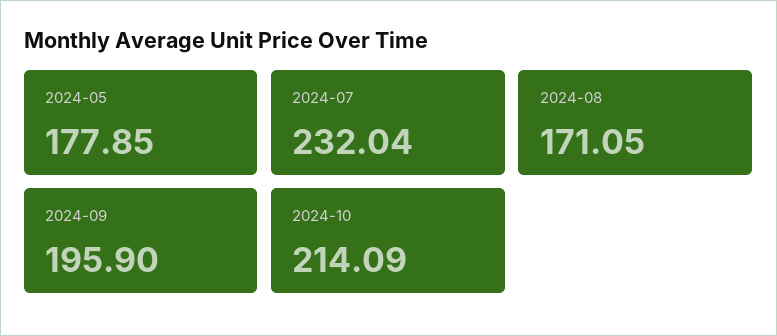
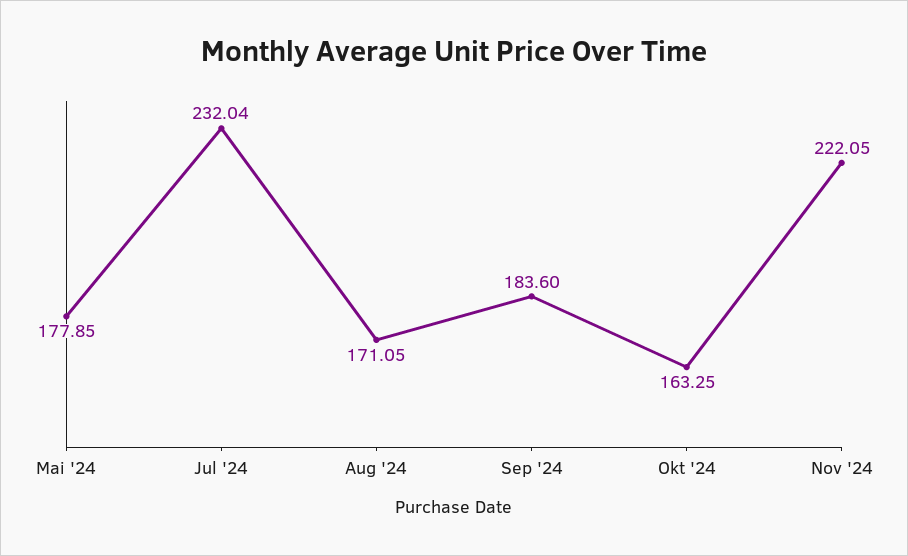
2024-09: 195.9 -> 183.6
2024-10: 214.09 -> 163.25
Nov '24: none -> 222.05

